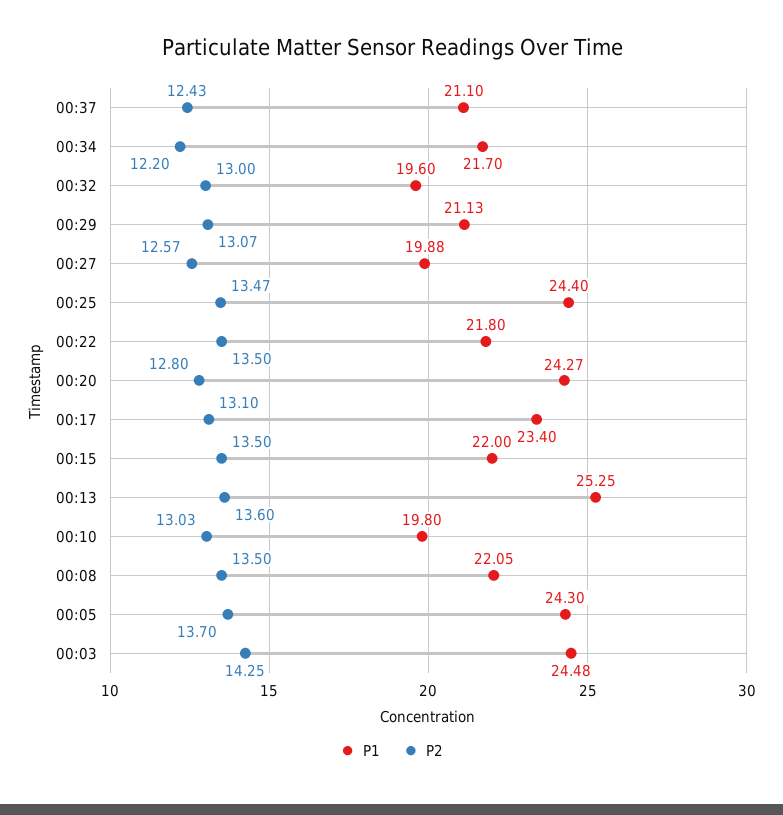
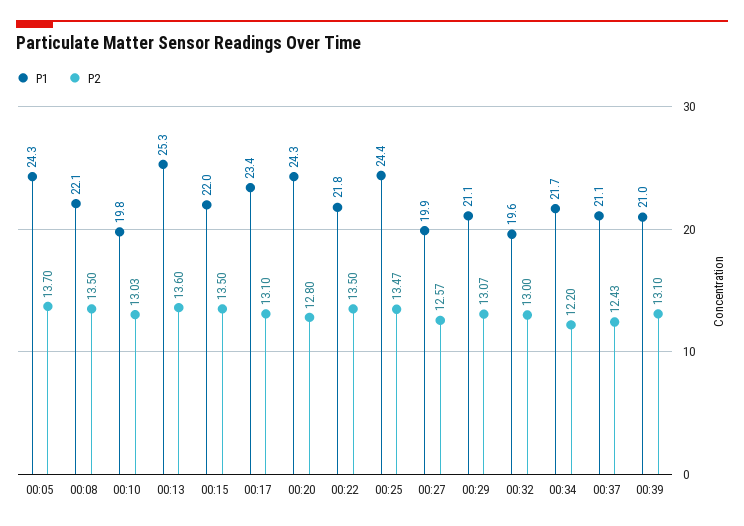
P1, 00:03: 24.48 -> none
P2, 00:03: 14.25 -> none
P1, 00:39: none -> 21
P2, 00:39: none -> 13.1

